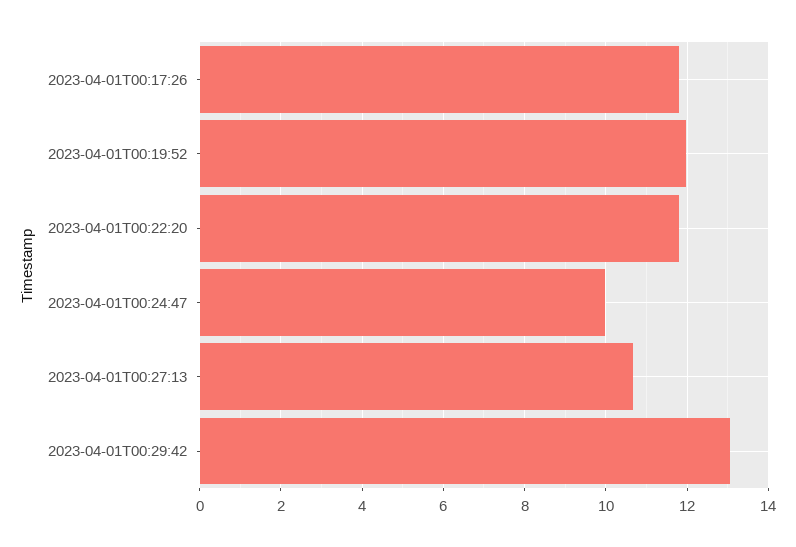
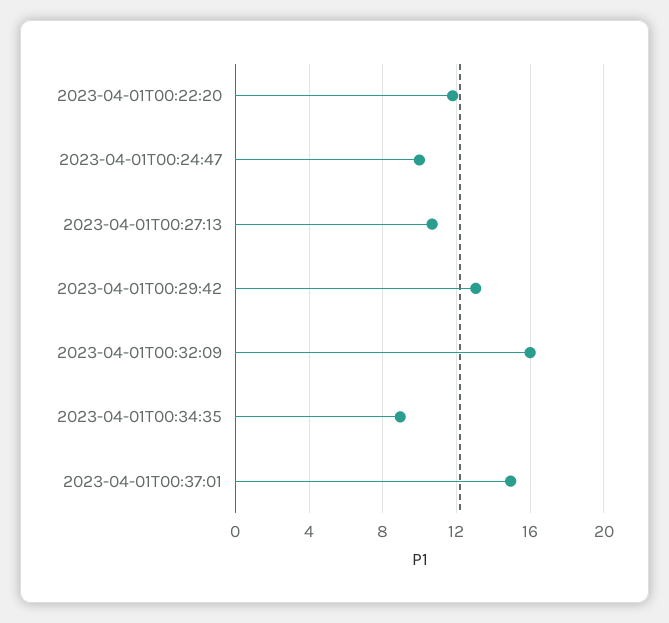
2023-04-01T00:17:26: 11.8 -> none
2023-04-01T00:19:52: 12 -> none
2023-04-01T00:32:09: none -> 16
2023-04-01T00:34:35: none -> 9
2023-04-01T00:37:01: none -> 15

